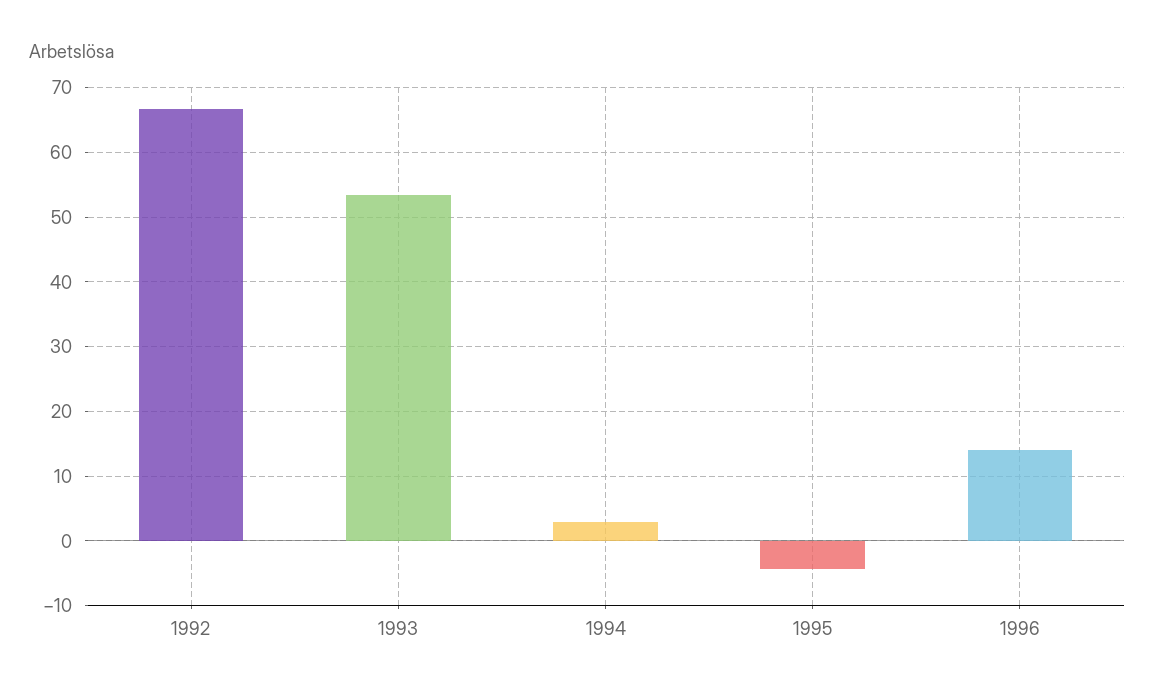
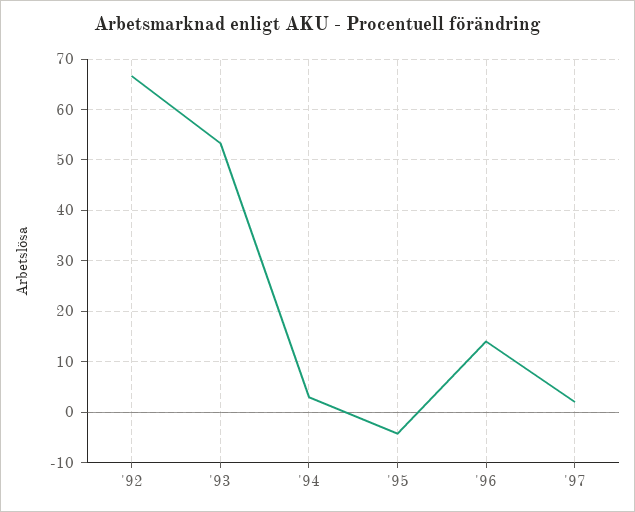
'97: none -> 2

